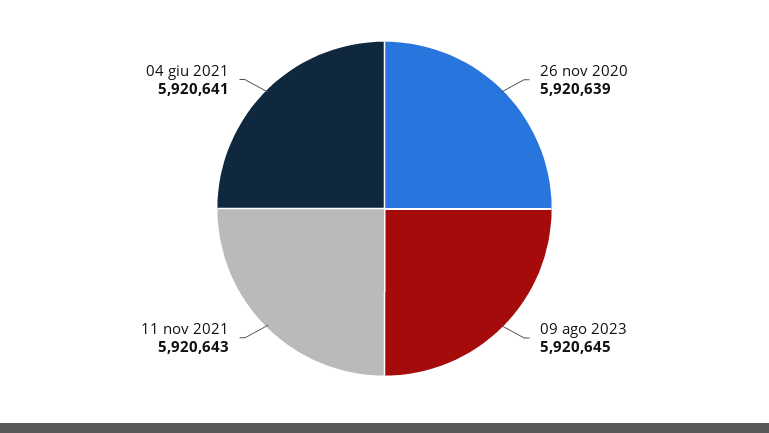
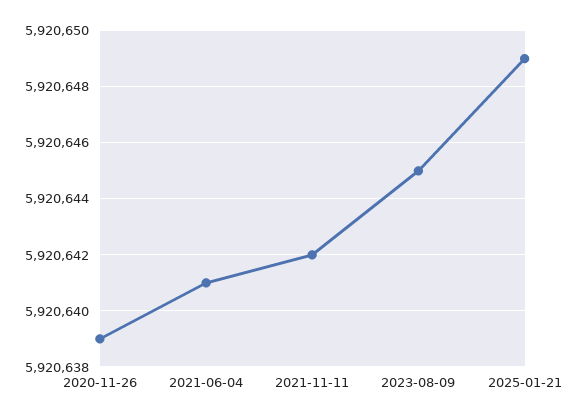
11 nov 2021: 5920643 -> 5920642
2025-01-21: none -> 5920649

